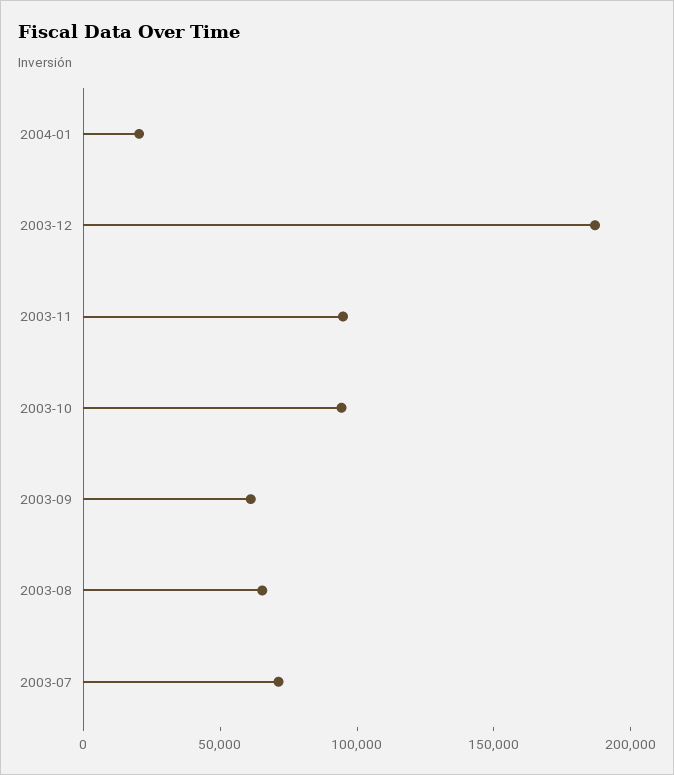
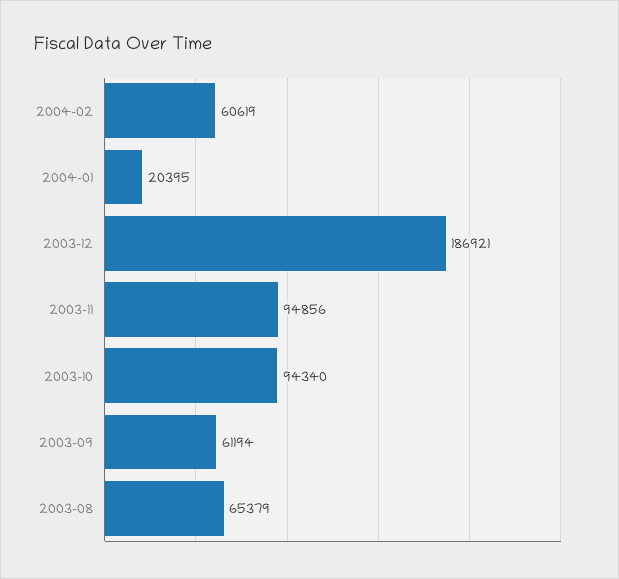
2003-07: 70000 -> none
2004-02: none -> 60619

